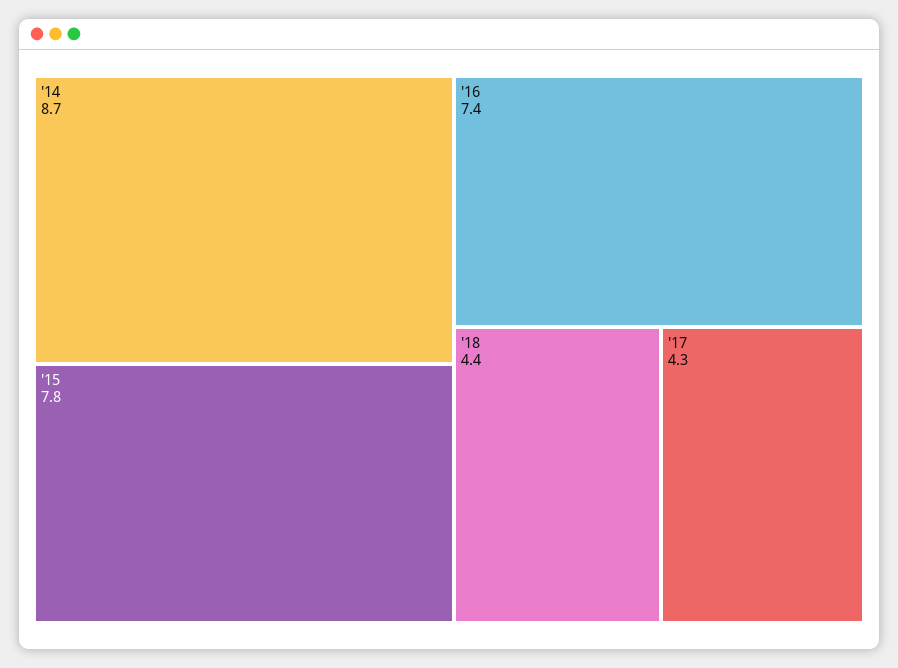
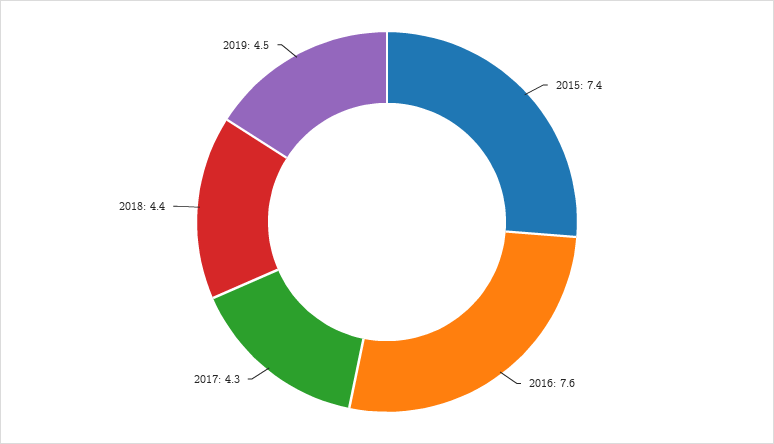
'14: 8.7 -> none
'15: 7.8 -> 7.4
'16: 7.4 -> 7.6
2019: none -> 4.5

